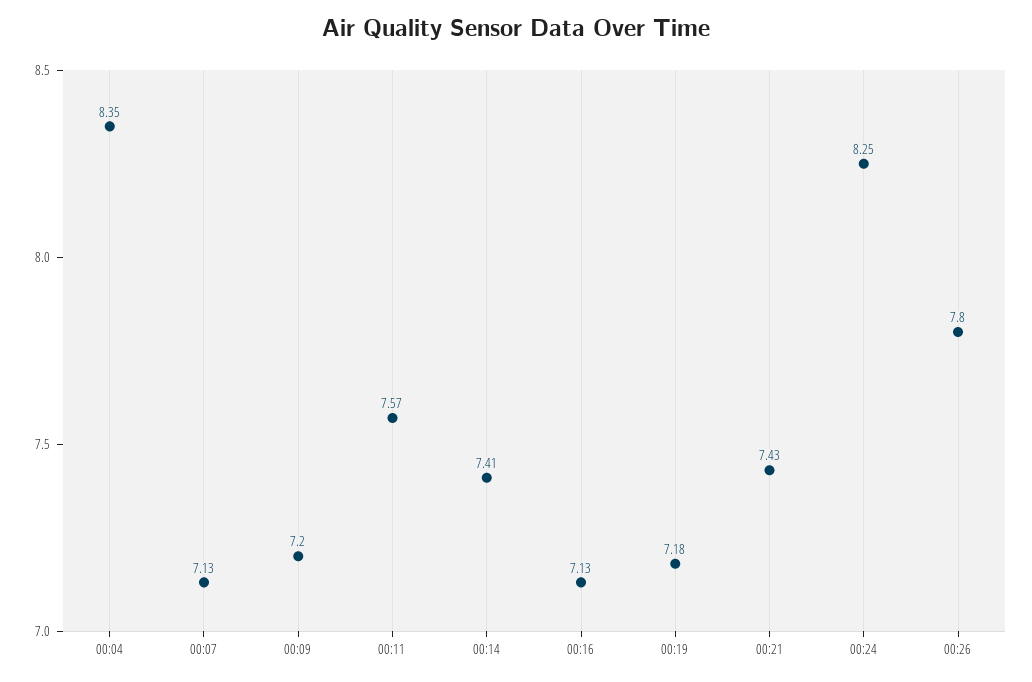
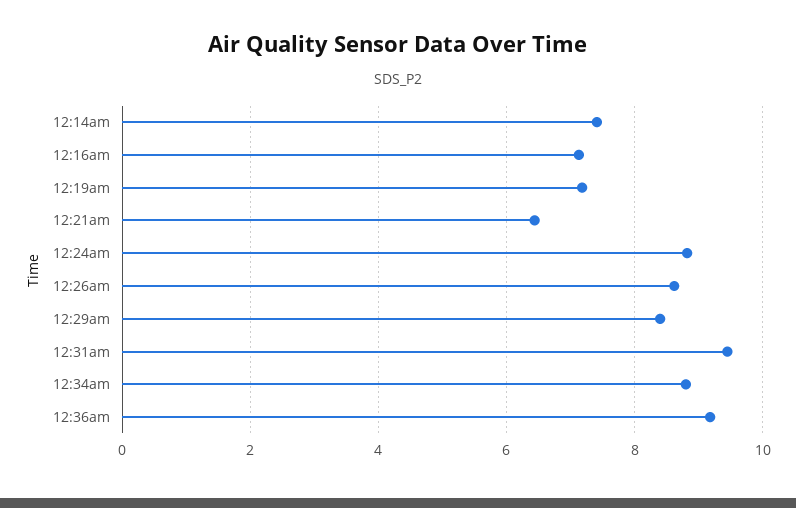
00:04: 8.35 -> none
00:07: 7.13 -> none
00:09: 7.2 -> none
00:11: 7.57 -> none
00:21: 7.43 -> 6.4
00:24: 8.25 -> 8.8
00:26: 7.8 -> 8.6
12:29am: none -> 8.4
12:31am: none -> 9.4
12:34am: none -> 8.8
12:36am: none -> 9.2

